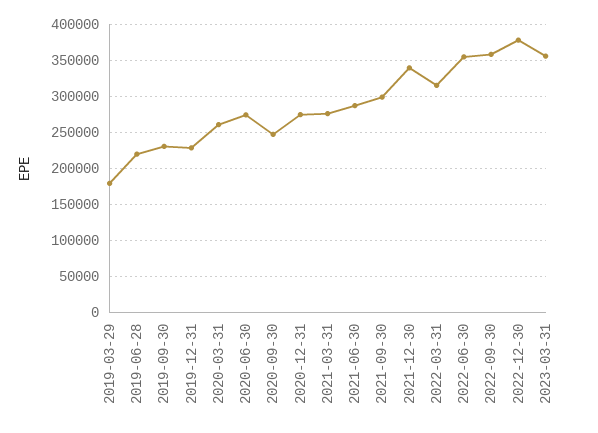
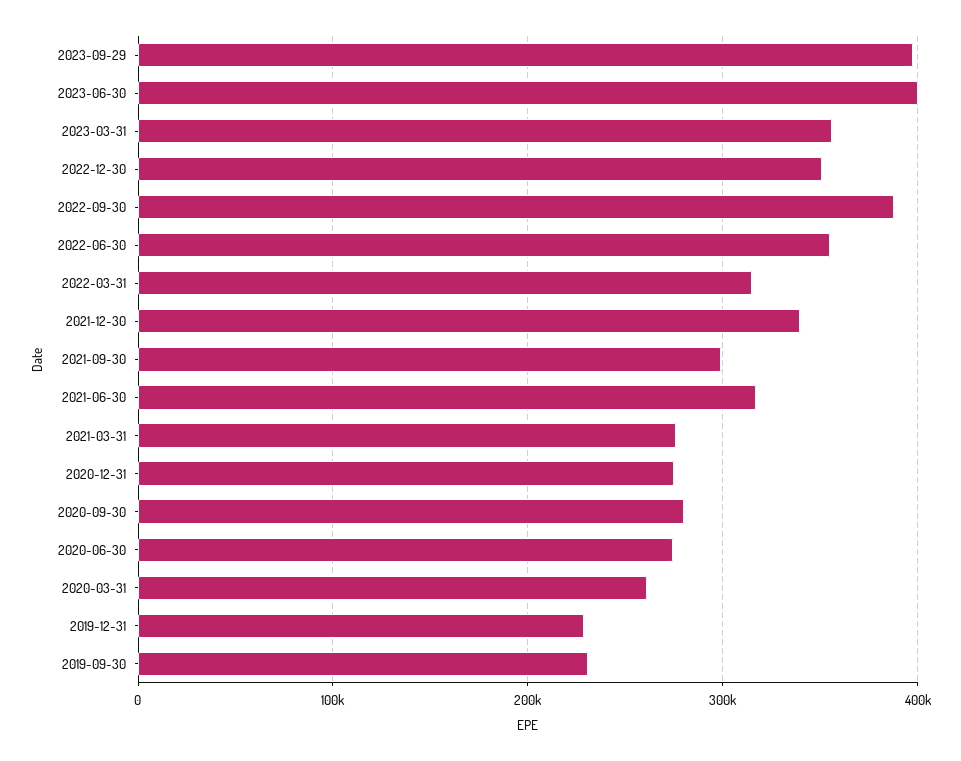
2019-03-29: 180000 -> none
2019-06-28: 220000 -> none
2020-09-30: 250000 -> 280000
2021-06-30: 290000 -> 320000
2022-09-30: 360000 -> 390000
2022-12-30: 380000 -> 350000
2023-09-29: none -> 400000
2023-06-30: none -> 400000

